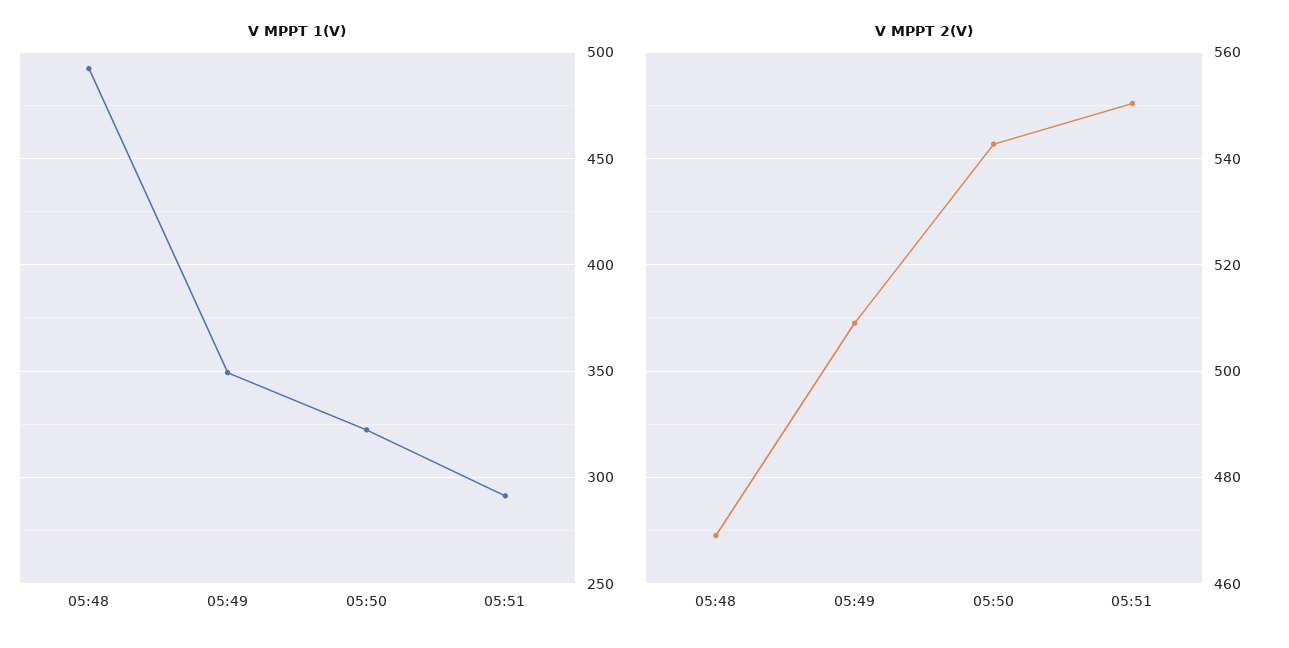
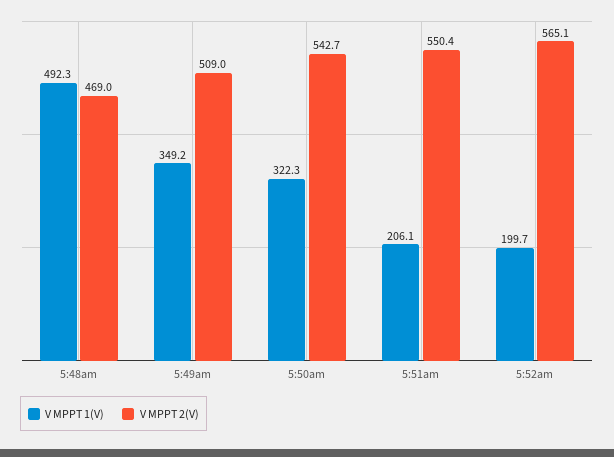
V MPPT 1(V), 05:51: 290 -> 206.1
V MPPT 1(V), 5:52am: none -> 199.7
V MPPT 2(V), 5:52am: none -> 565.1

